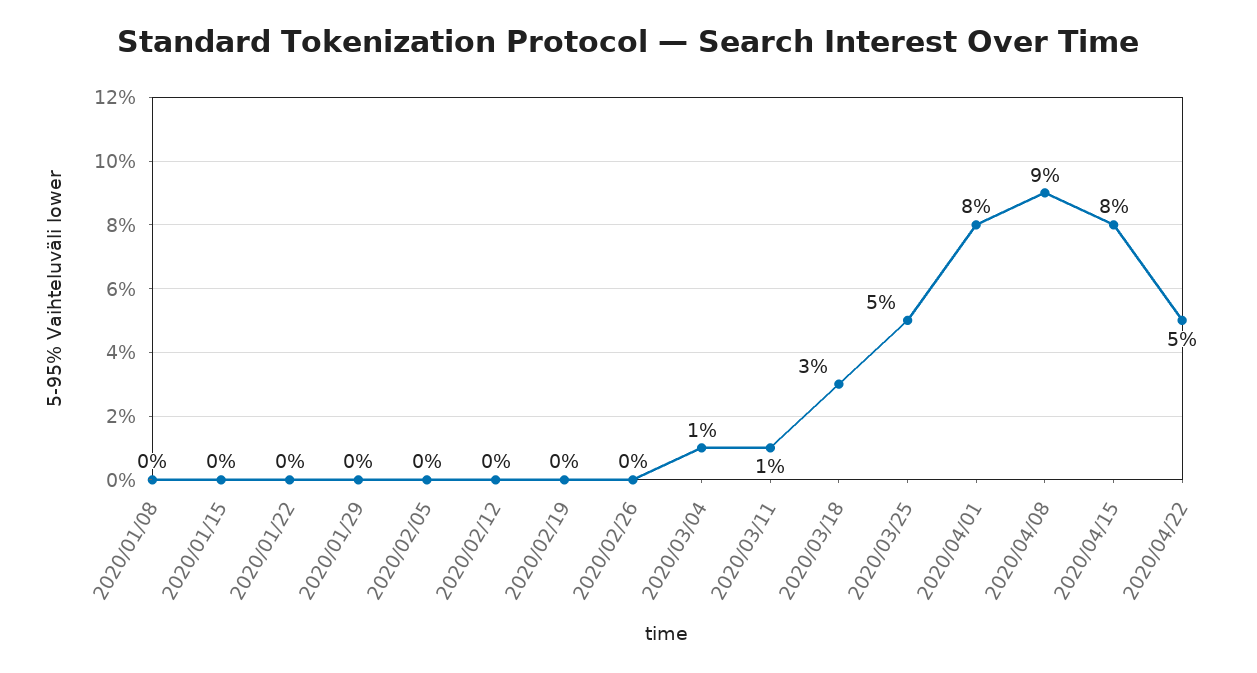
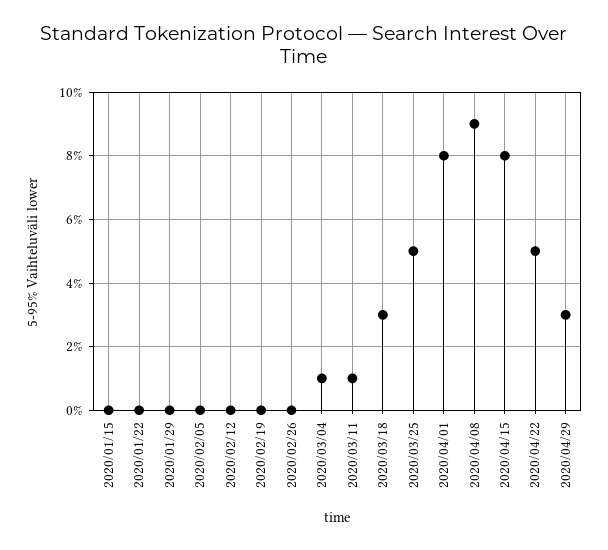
2020/01/08: 0 -> none
2020/04/29: none -> 3

